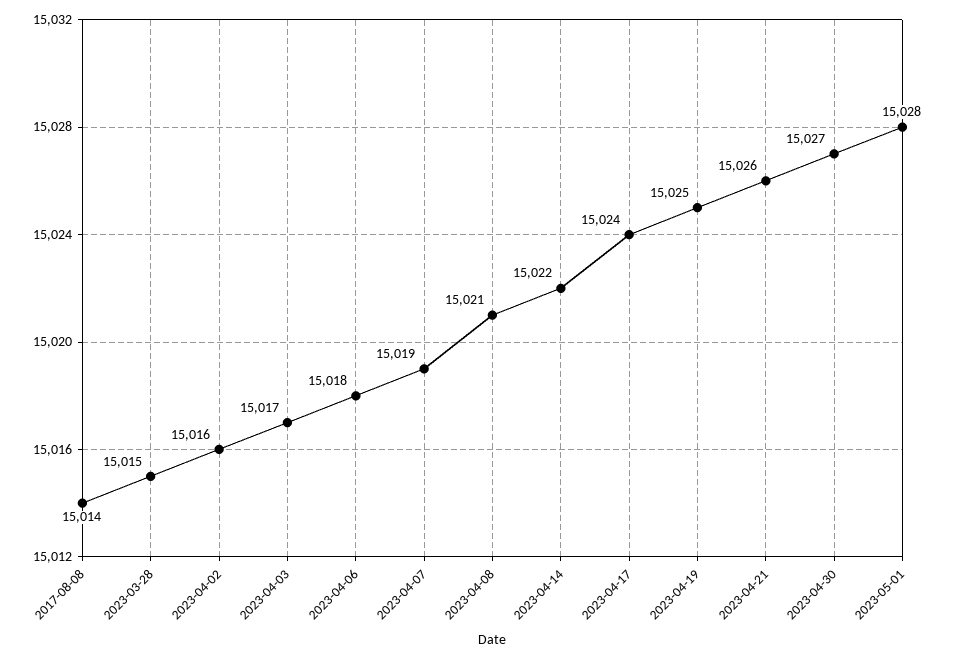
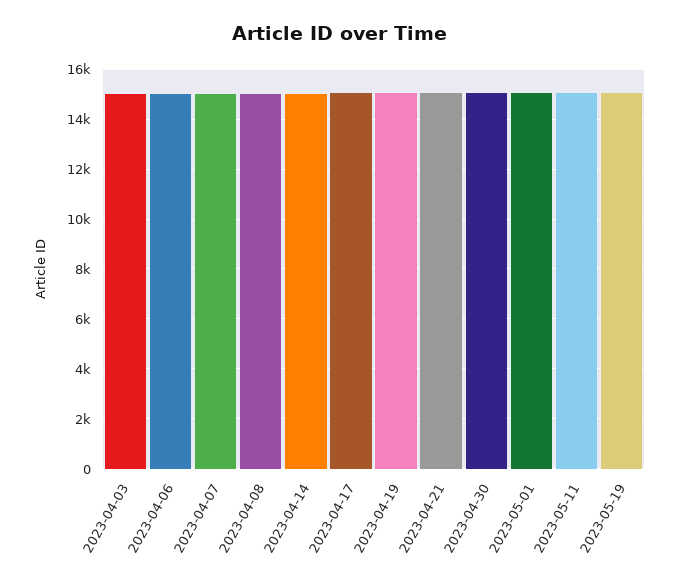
2017-08-08: 15014 -> none
2023-03-28: 15015 -> none
2023-04-02: 15016 -> none
2023-05-11: none -> 15000
2023-05-19: none -> 15000

